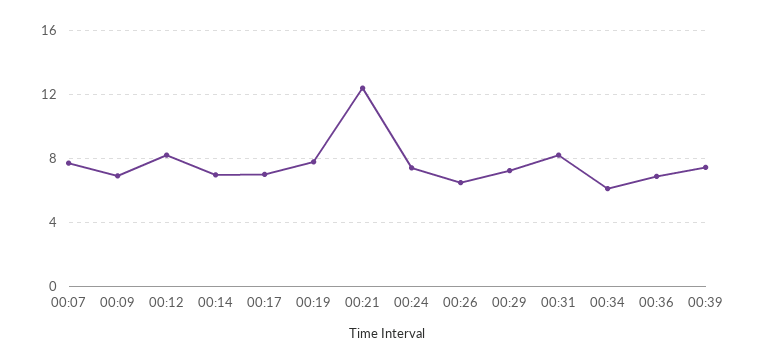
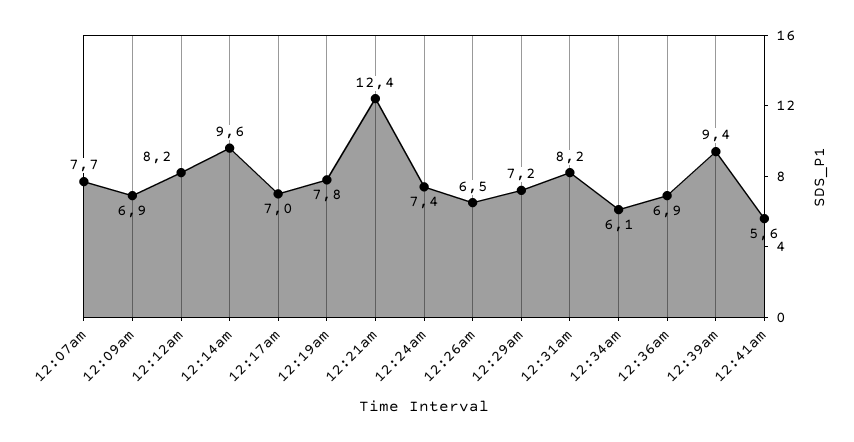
00:14: 7 -> 9.6
00:39: 7.5 -> 9.4
12:41am: none -> 5.6

